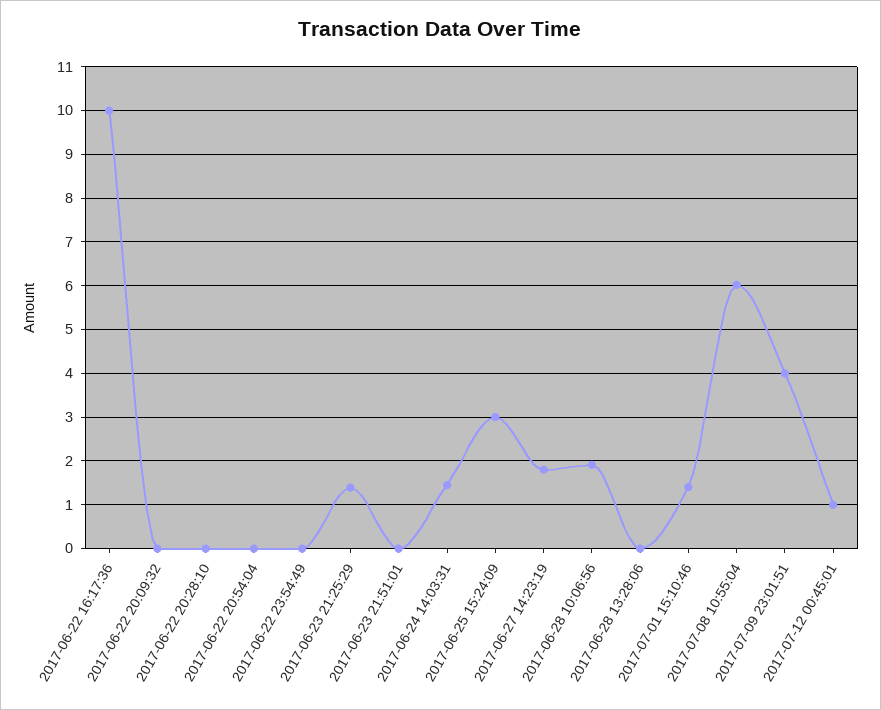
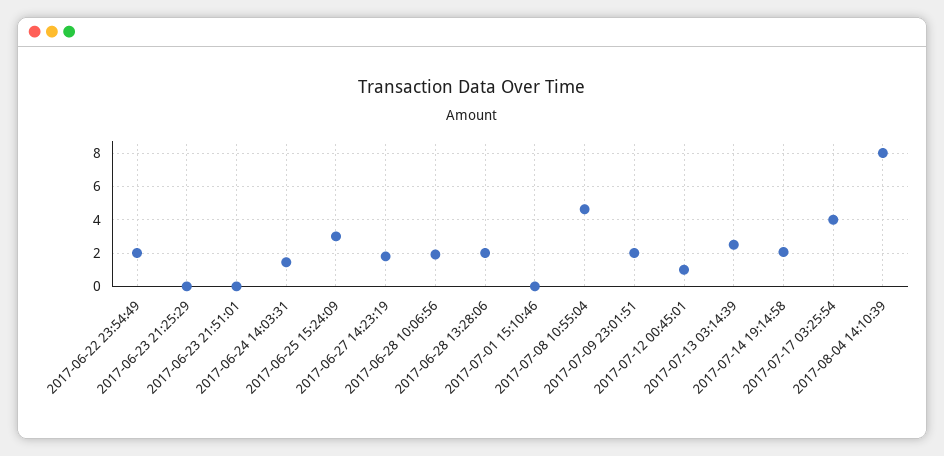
2017-06-22 16:17:36: 10 -> none
2017-06-22 20:09:32: 0 -> none
2017-06-22 20:28:10: 0 -> none
2017-06-22 20:54:04: 0 -> none
2017-06-22 23:54:49: 0 -> 2
2017-06-23 21:25:29: 1.4 -> 0
2017-06-28 13:28:06: 0 -> 2
2017-07-01 15:10:46: 1.4 -> 0
2017-07-08 10:55:04: 6 -> 4.5
2017-07-09 23:01:51: 4 -> 2
2017-07-13 03:14:39: none -> 2.5
2017-07-14 19:14:58: none -> 2
2017-07-17 03:25:54: none -> 4
2017-08-04 14:10:39: none -> 8

